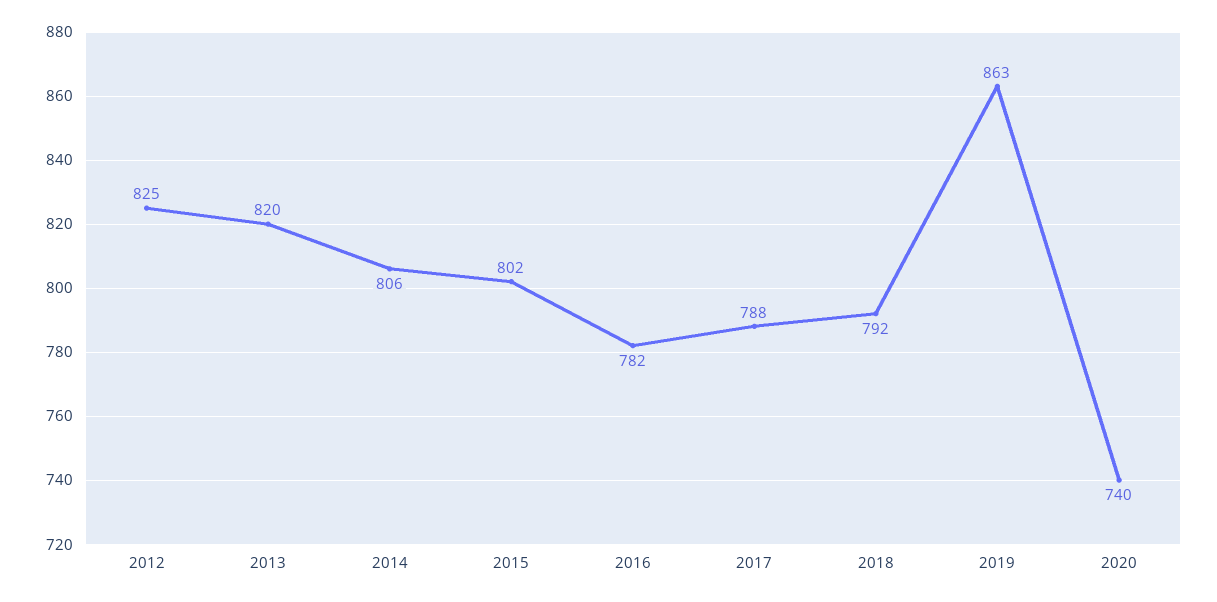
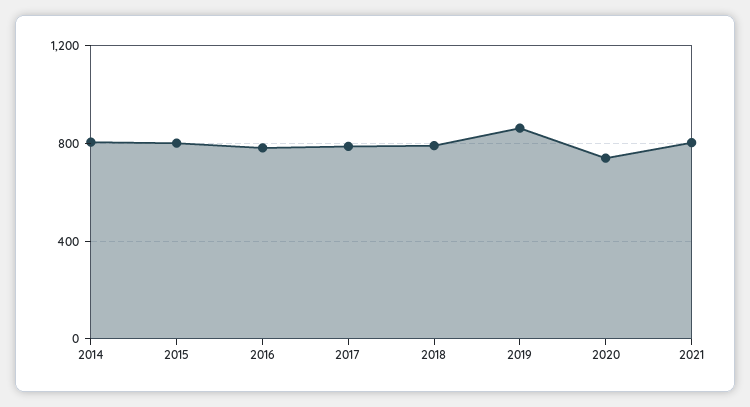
2012: 825 -> none
2013: 820 -> none
2021: none -> 800

